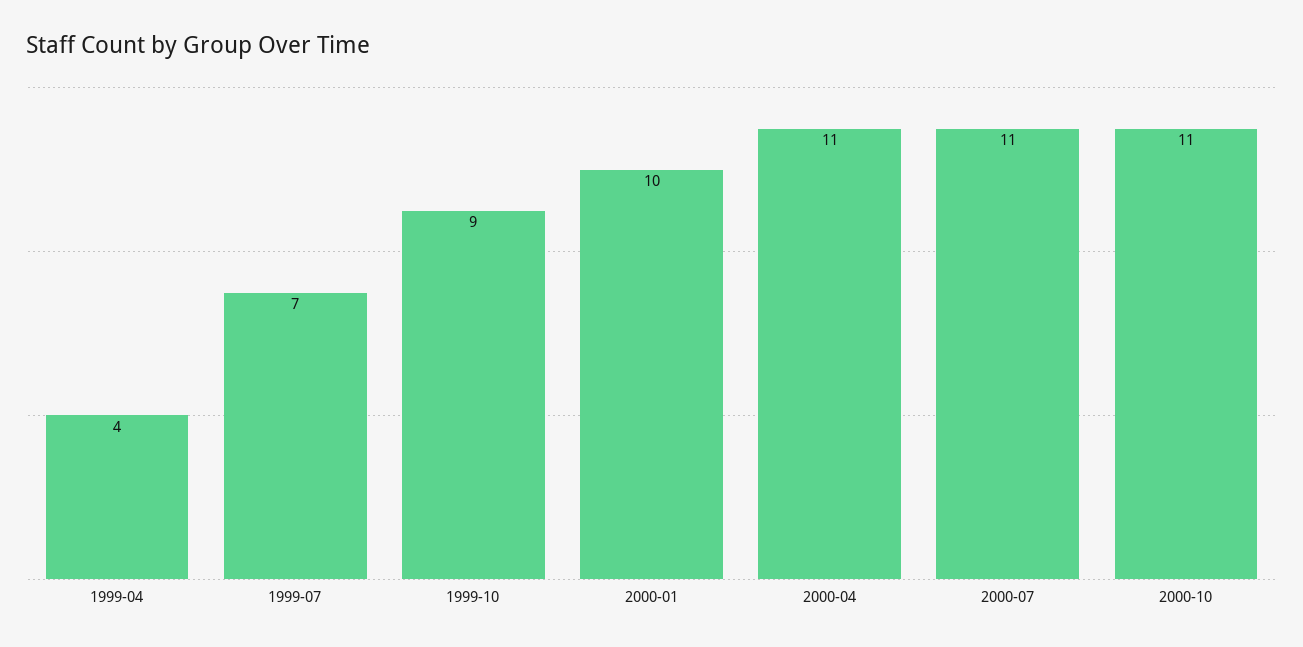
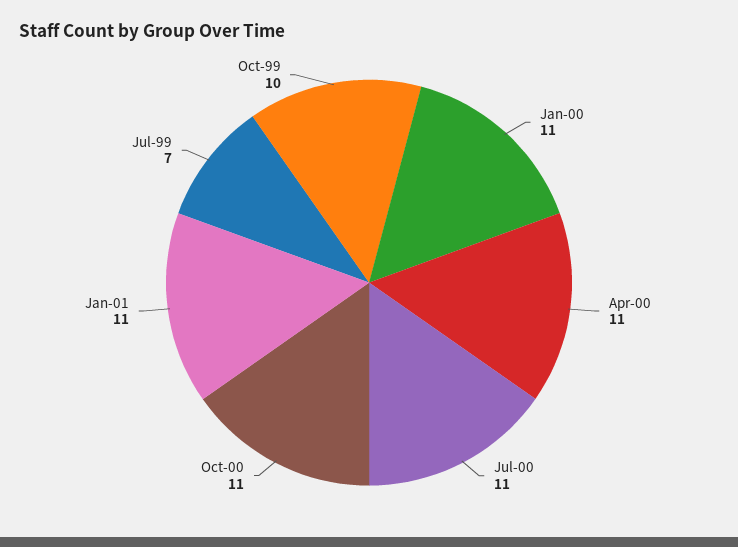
1999-04: 4 -> none
1999-10: 9 -> 10
2000-01: 10 -> 11
Jan-01: none -> 11

